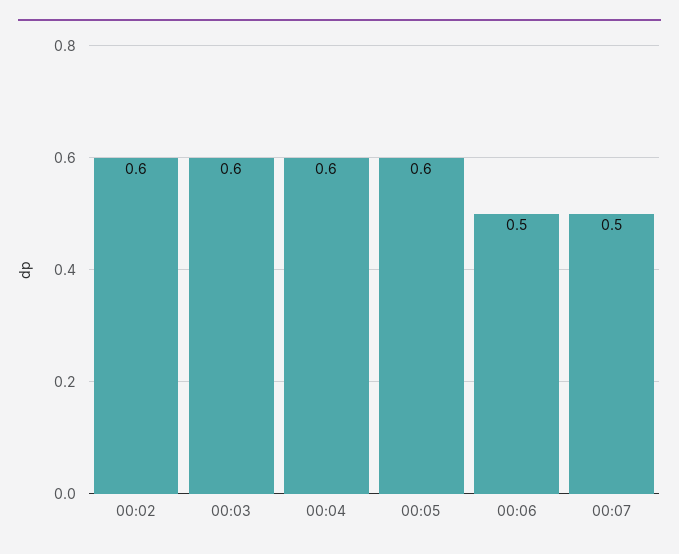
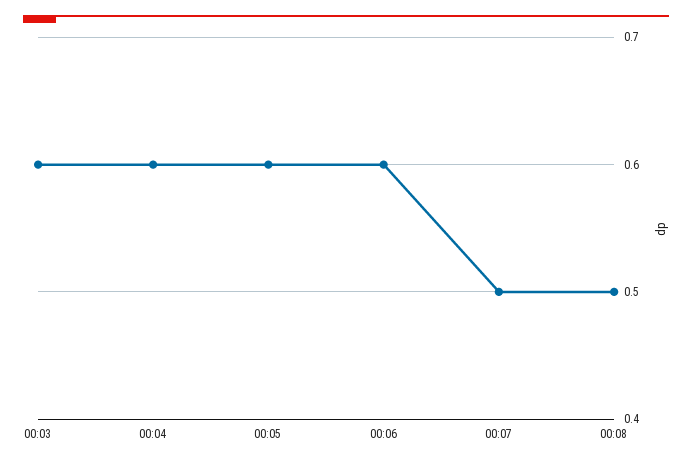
00:02: 0.6 -> none
00:06: 0.5 -> 0.6
00:08: none -> 0.5

